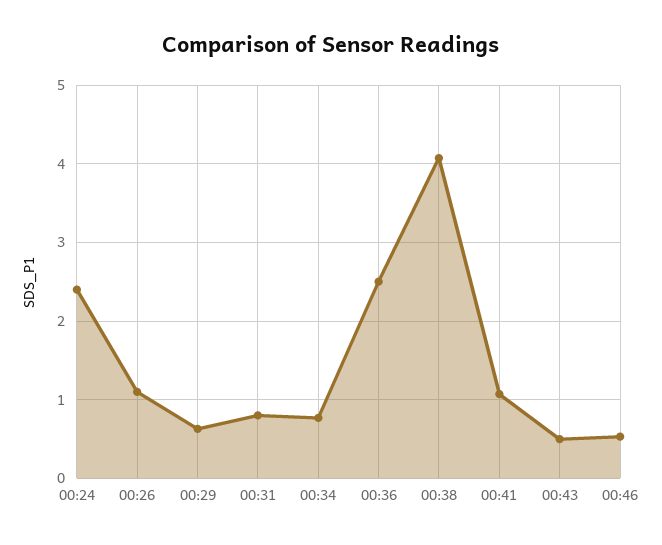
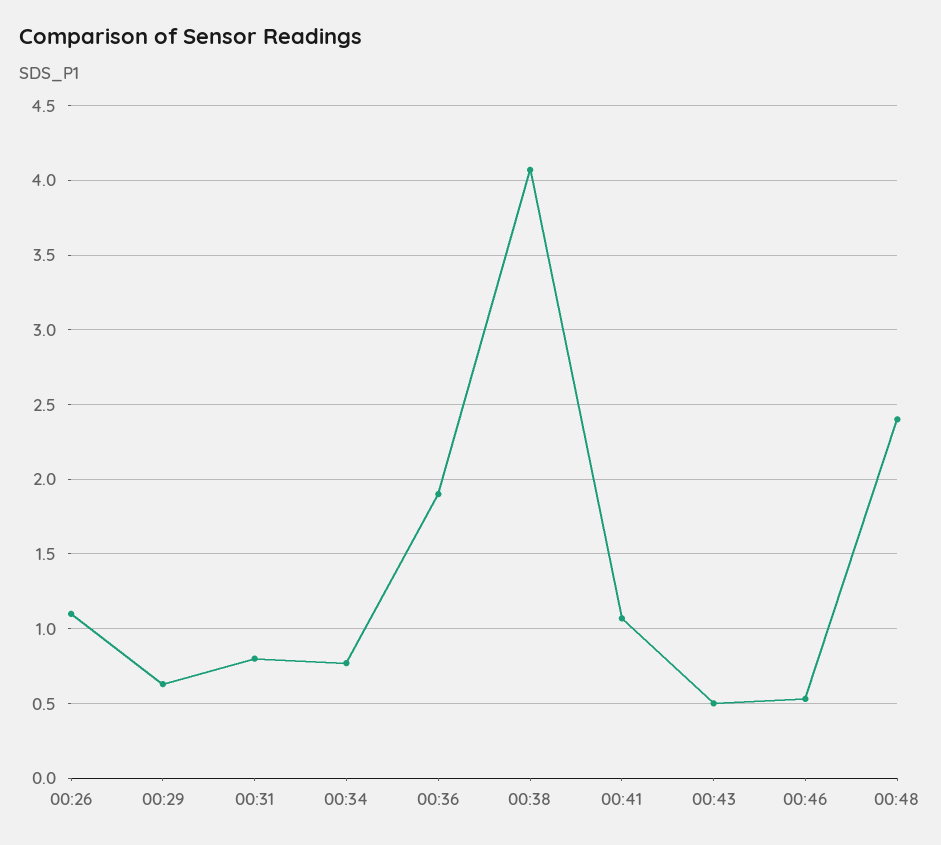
00:24: 2.4 -> none
00:36: 2.5 -> 1.9
00:48: none -> 2.4

